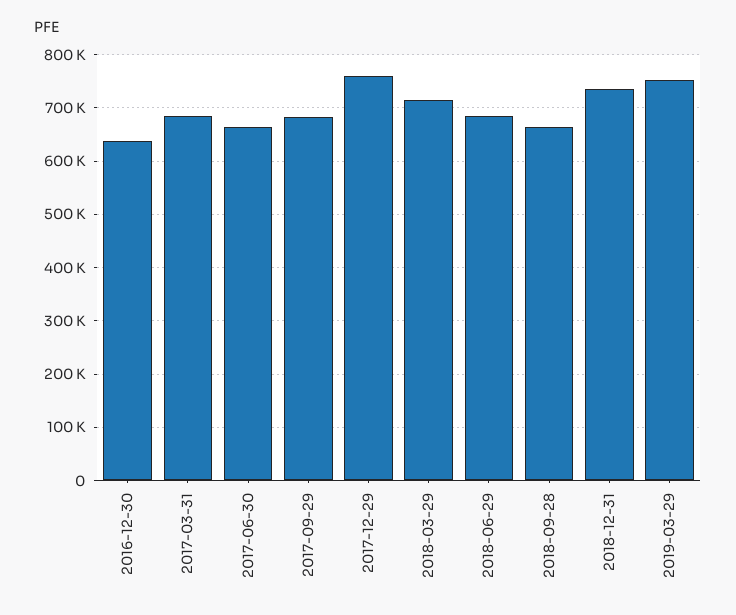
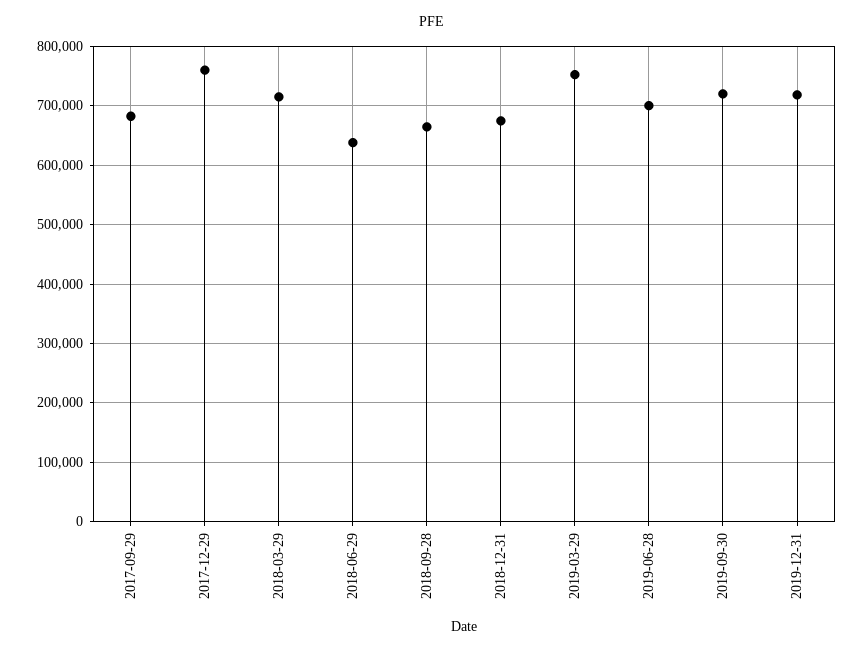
2016-12-30: 640000 -> none
2017-03-31: 680000 -> none
2017-06-30: 660000 -> none
2018-06-29: 680000 -> 640000
2018-12-31: 740000 -> 680000
2019-06-28: none -> 700000
2019-09-30: none -> 720000
2019-12-31: none -> 720000

